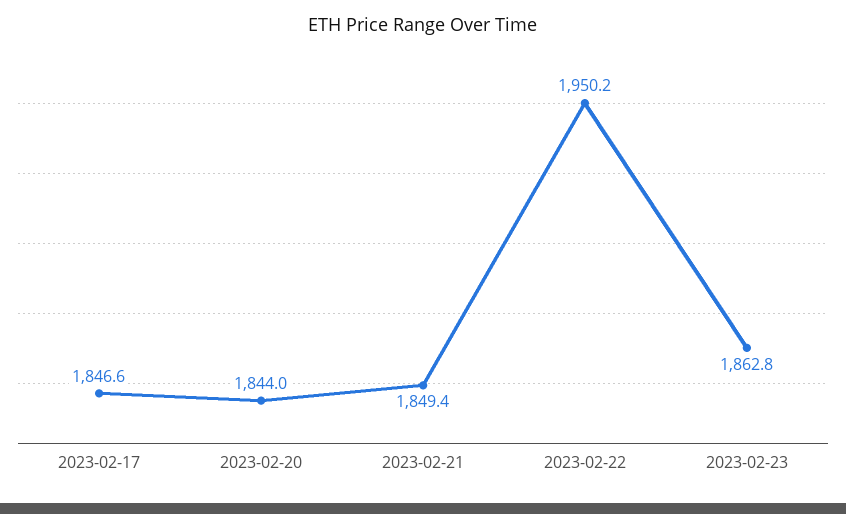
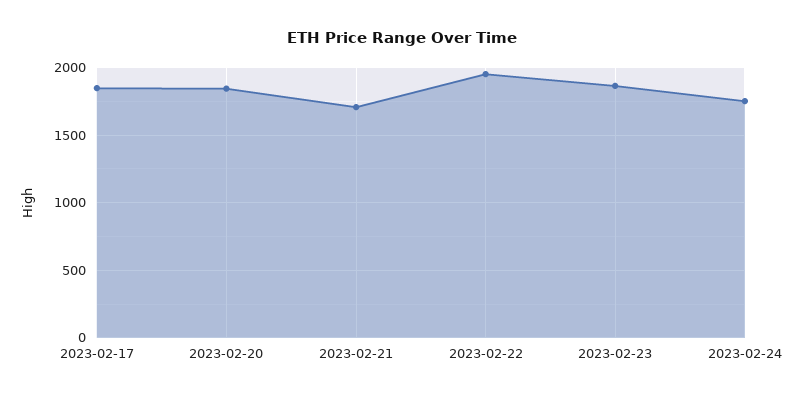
2023-02-21: 1849.4 -> 1700
2023-02-24: none -> 1750

